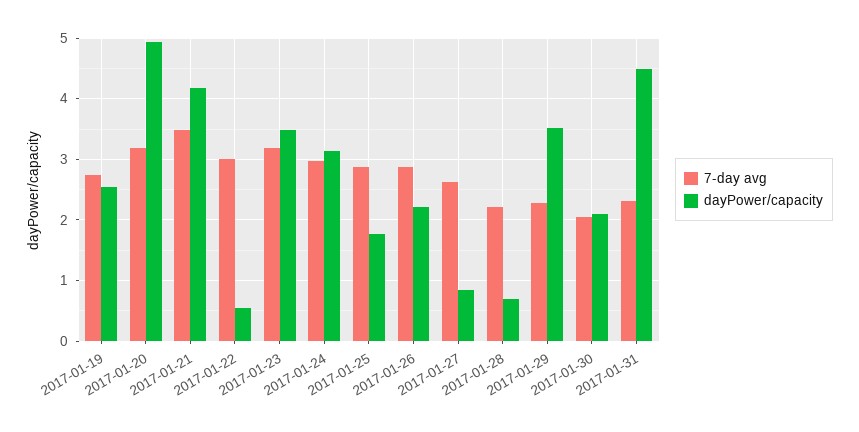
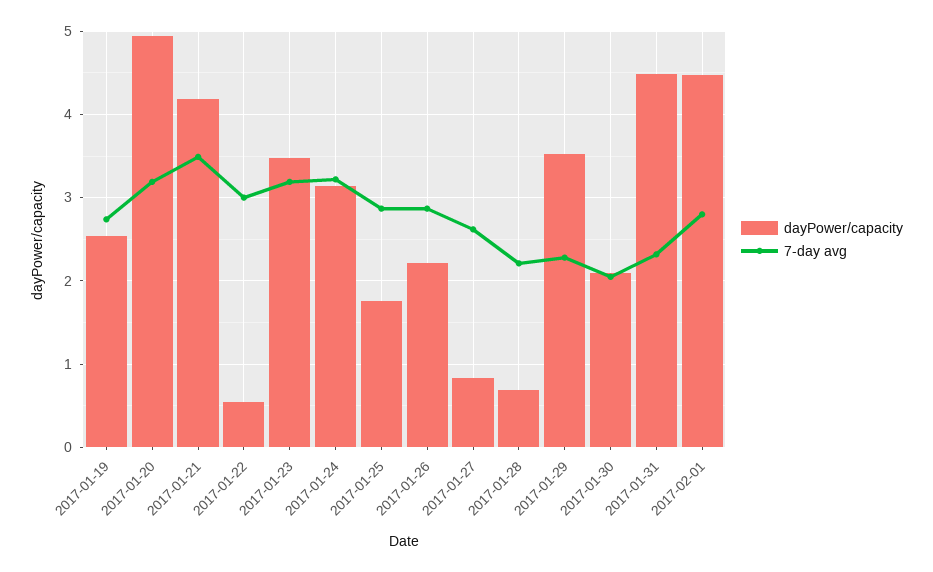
7-day avg, 2017-01-24: 3 -> 3.2
dayPower/capacity, 2017-02-01: none -> 4.5
7-day avg, 2017-02-01: none -> 2.8

